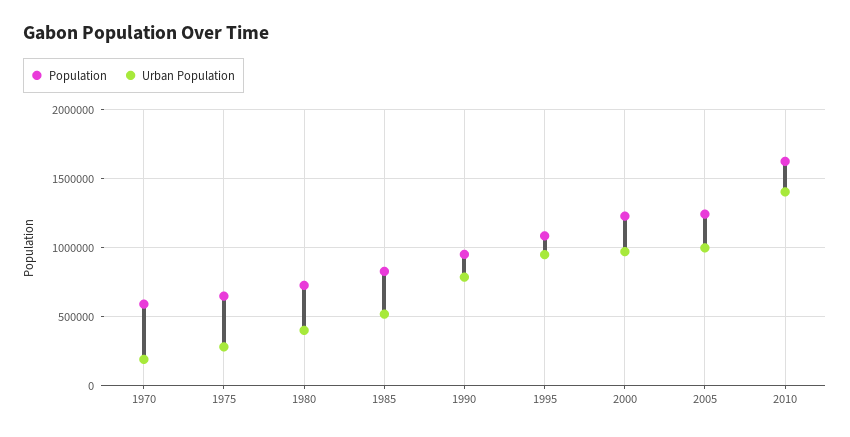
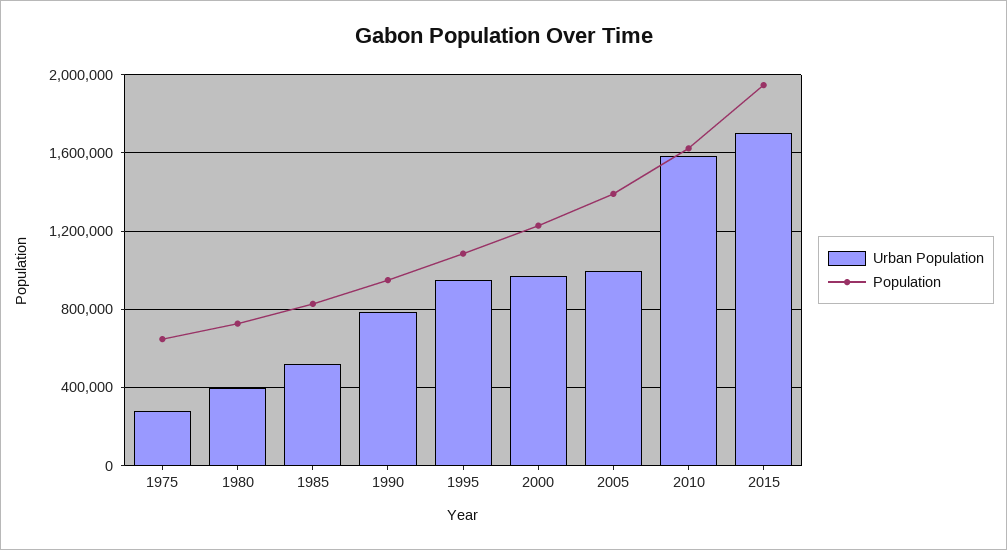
Population, 1970: 600000 -> none
Urban Population, 1970: 200000 -> none
Population, 2005: 1250000 -> 1400000
Urban Population, 2010: 1400000 -> 1600000
Urban Population, 2015: none -> 1700000
Population, 2015: none -> 1950000

